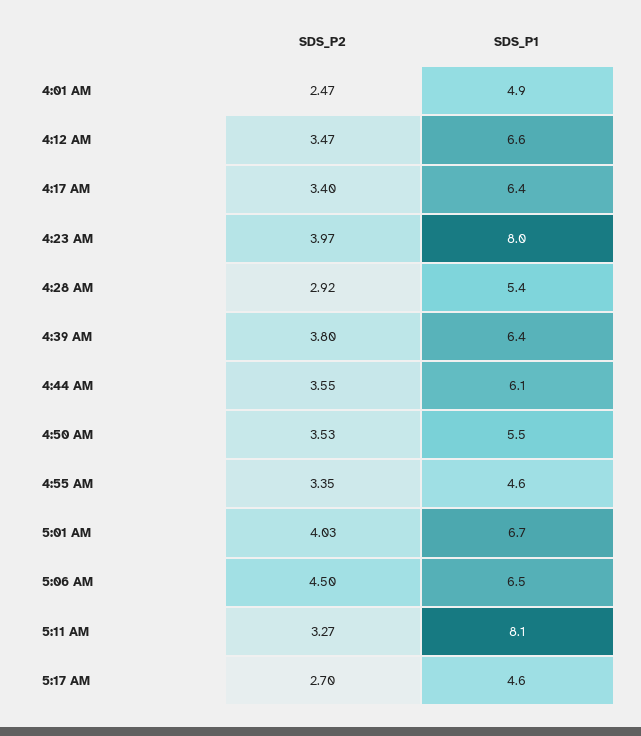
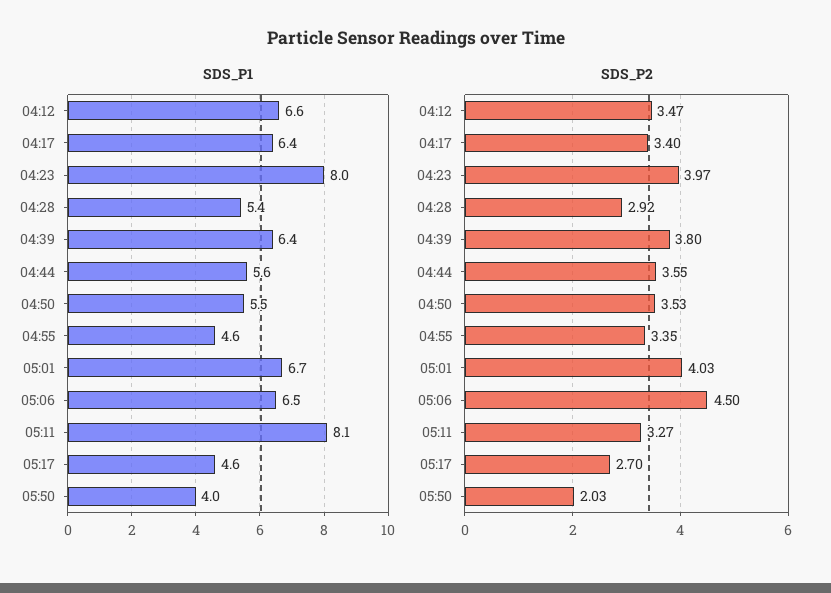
SDS_P2, 4:01 AM: 2.47 -> none
SDS_P1, 4:01 AM: 4.9 -> none
SDS_P1, 4:44 AM: 6.1 -> 5.6
SDS_P1, 05:50: none -> 4
SDS_P2, 05:50: none -> 2.03

